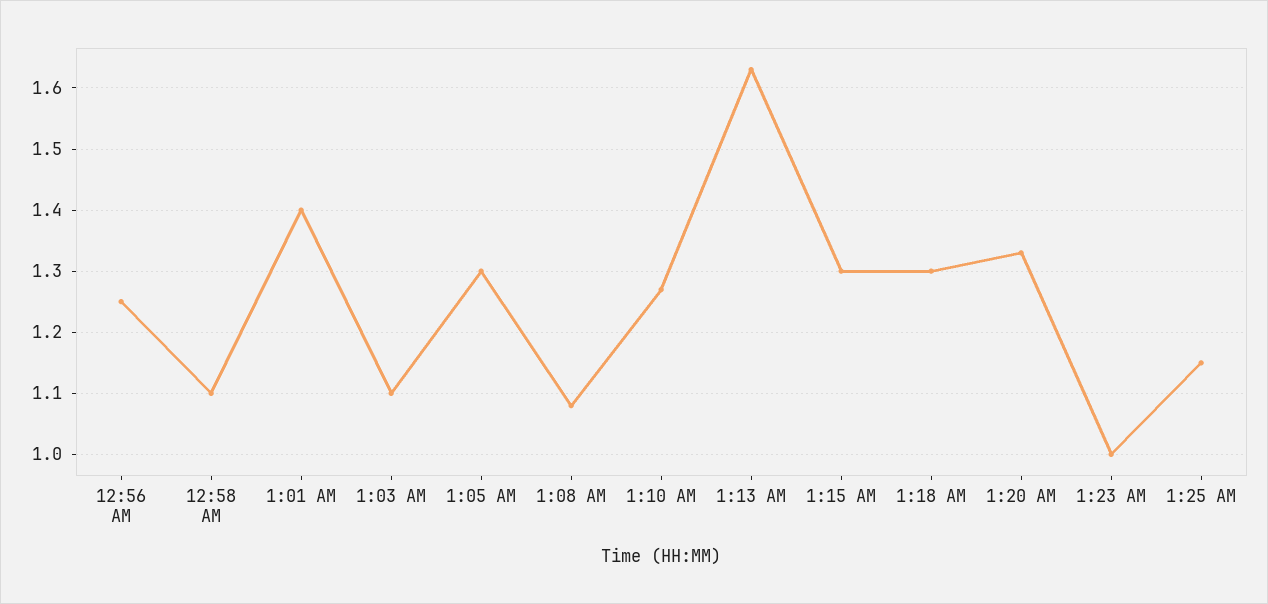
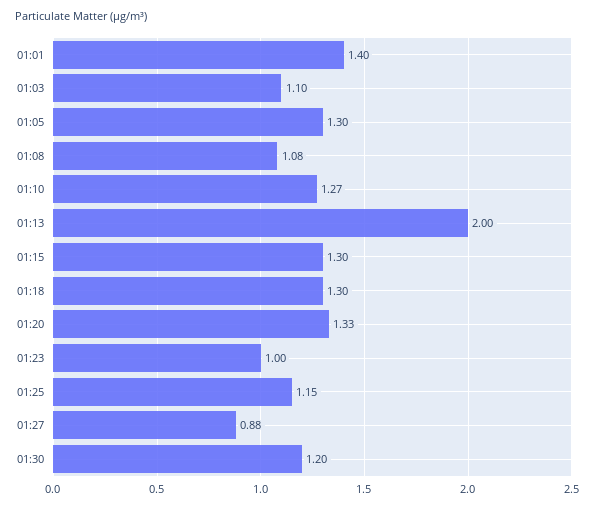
12:56 AM: 1.25 -> none
12:58 AM: 1.1 -> none
1:13 AM: 1.63 -> 2
01:27: none -> 0.88
01:30: none -> 1.2

